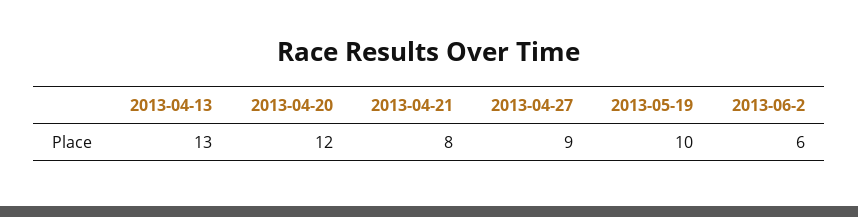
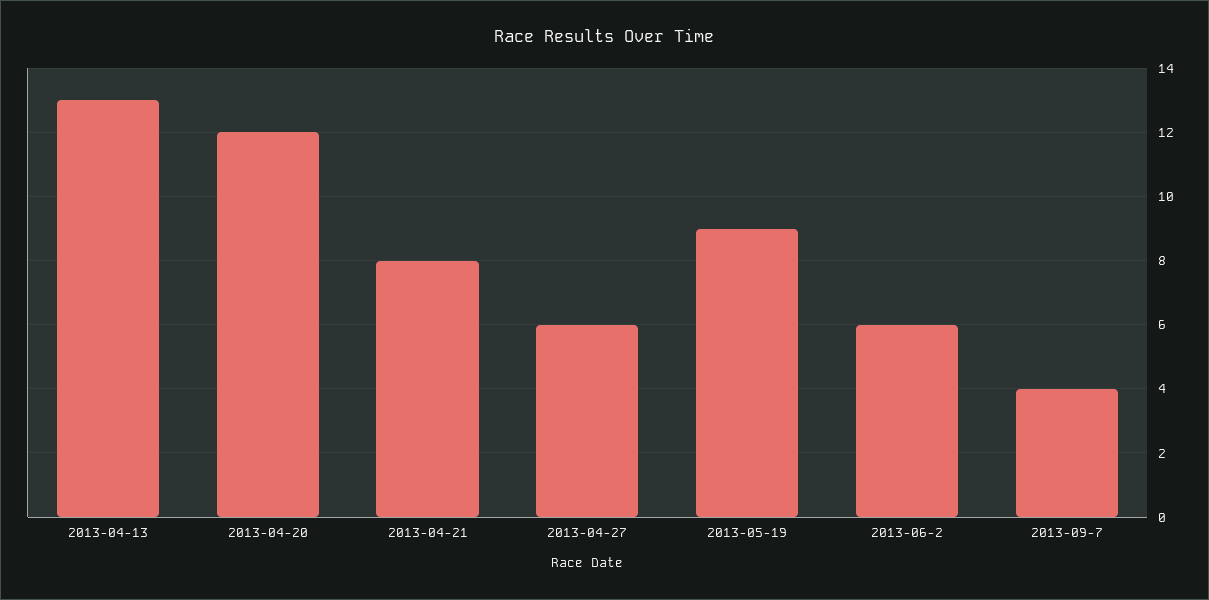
2013-04-27: 9 -> 6
2013-05-19: 10 -> 9
2013-09-7: none -> 4

